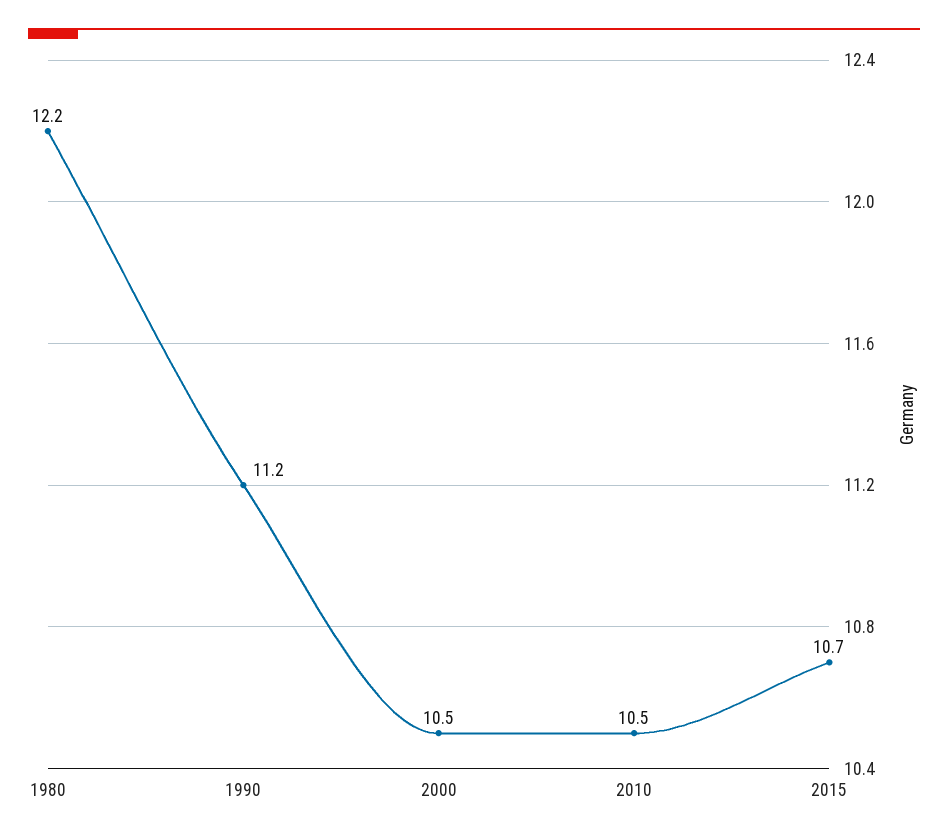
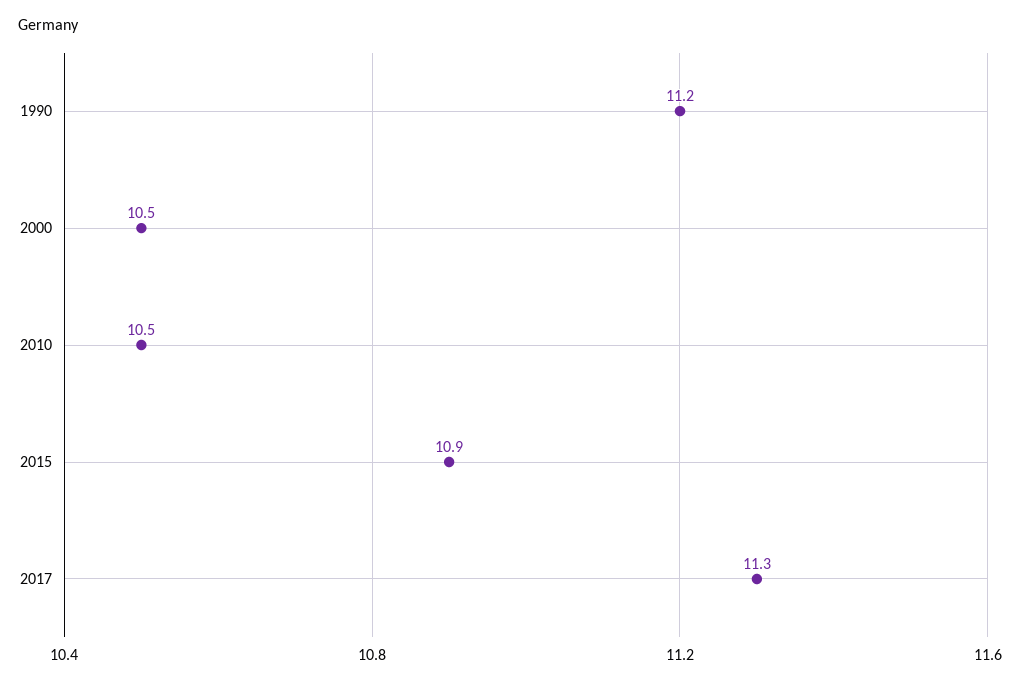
1980: 12.2 -> none
2015: 10.7 -> 10.9
2017: none -> 11.3

